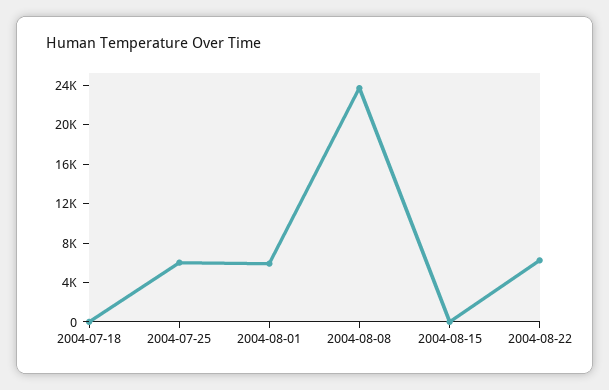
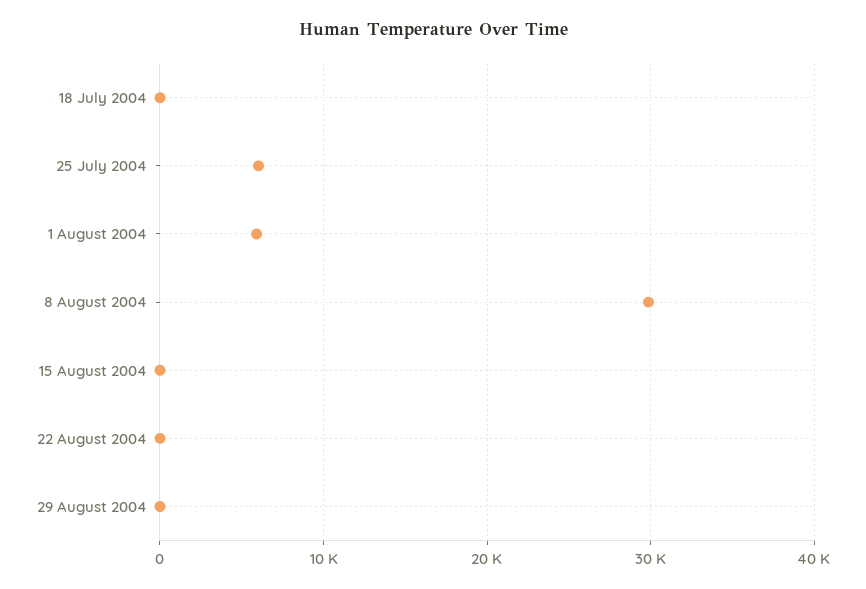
2004-08-08: 24000 -> 30000
2004-08-22: 6000 -> 0
29 August 2004: none -> 0

